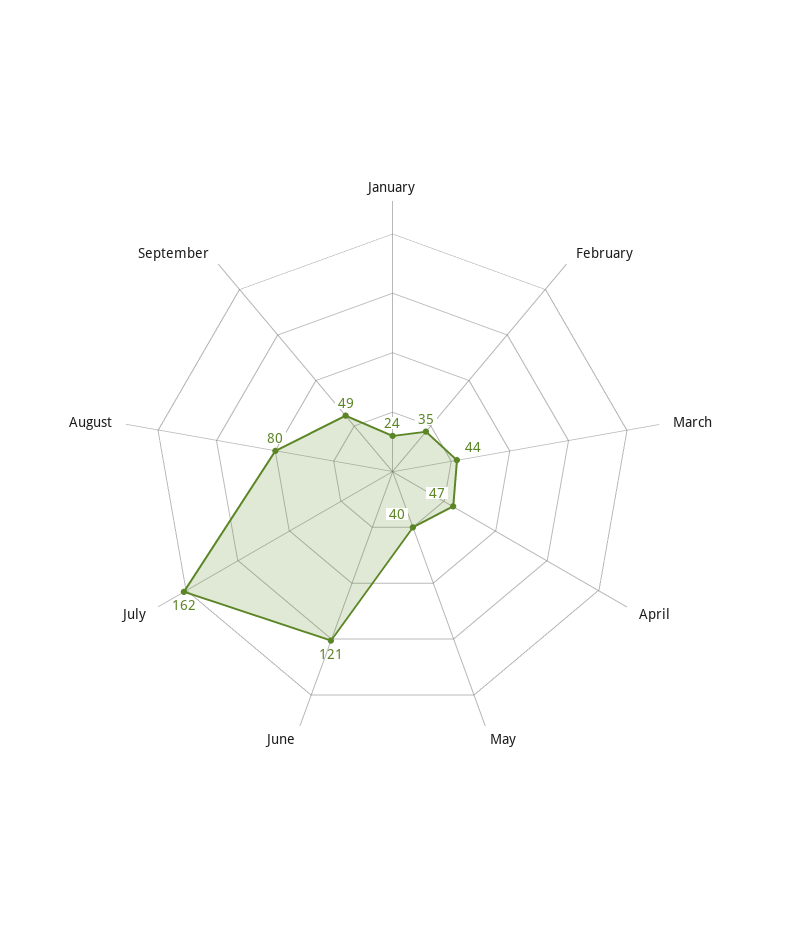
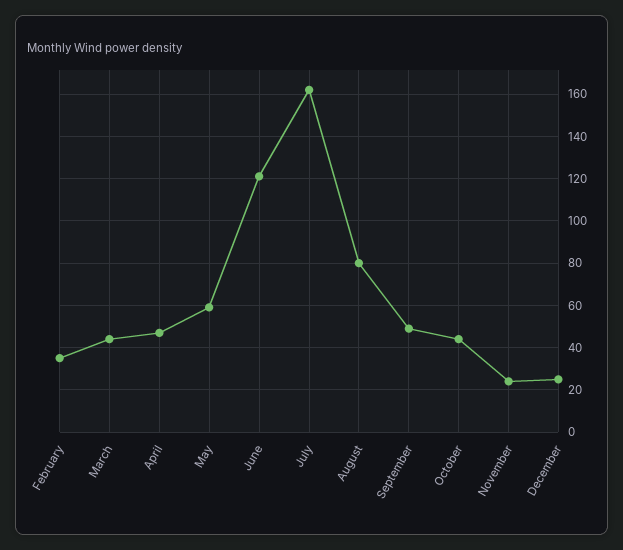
January: 24 -> none
May: 40 -> 60
October: none -> 45
November: none -> 25
December: none -> 25

